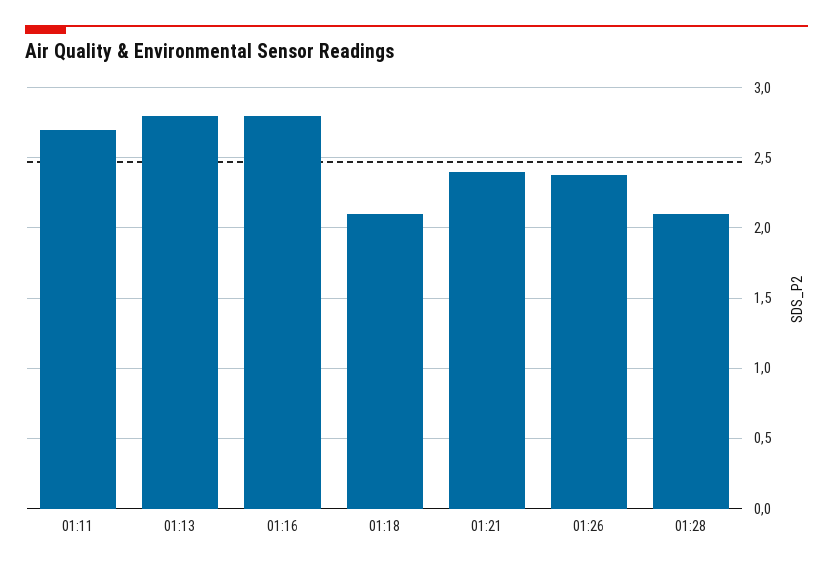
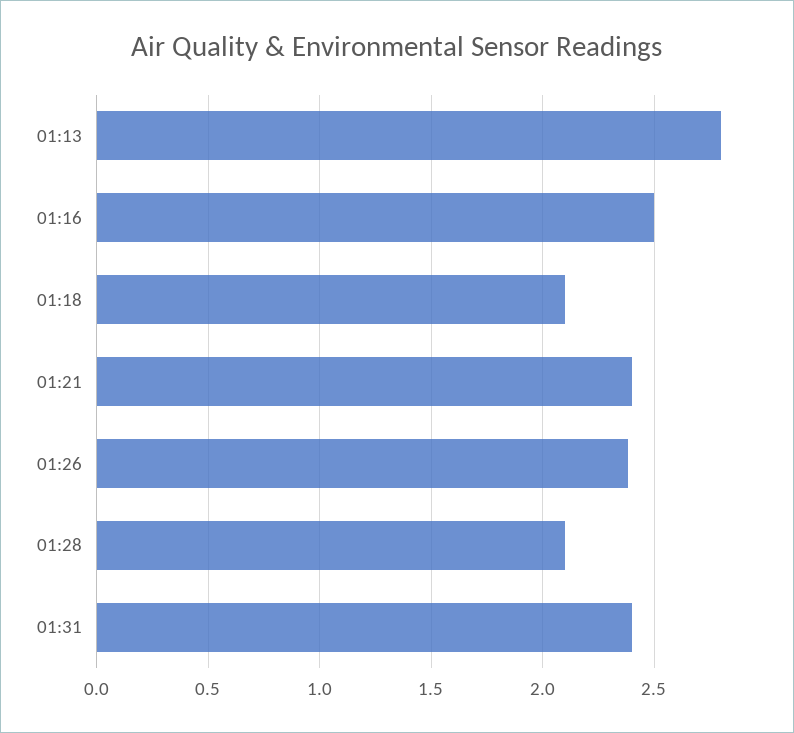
01:11: 2.7 -> none
01:16: 2.8 -> 2.5
01:31: none -> 2.4

